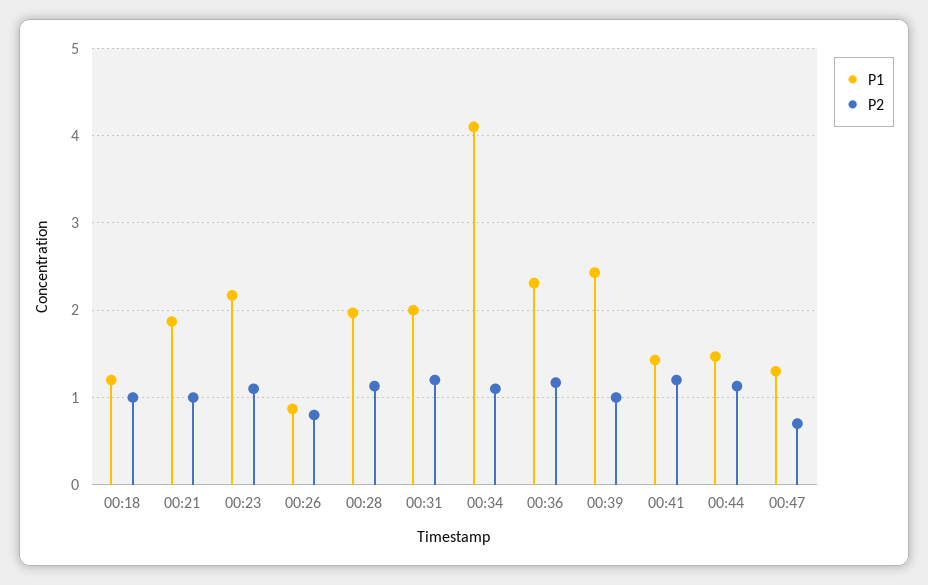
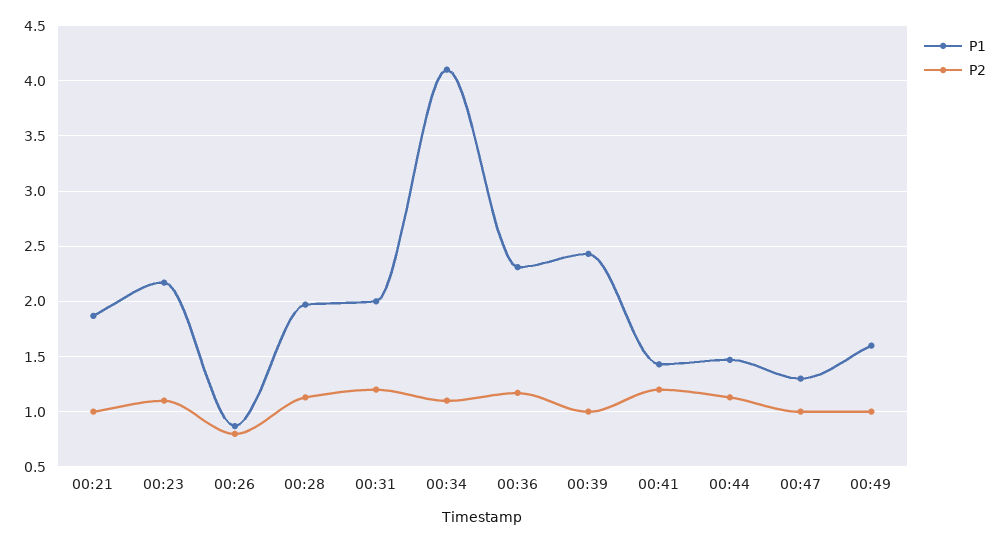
P1, 00:18: 1.2 -> none
P2, 00:18: 1 -> none
P2, 00:47: 0.7 -> 1
P1, 00:49: none -> 1.6
P2, 00:49: none -> 1

